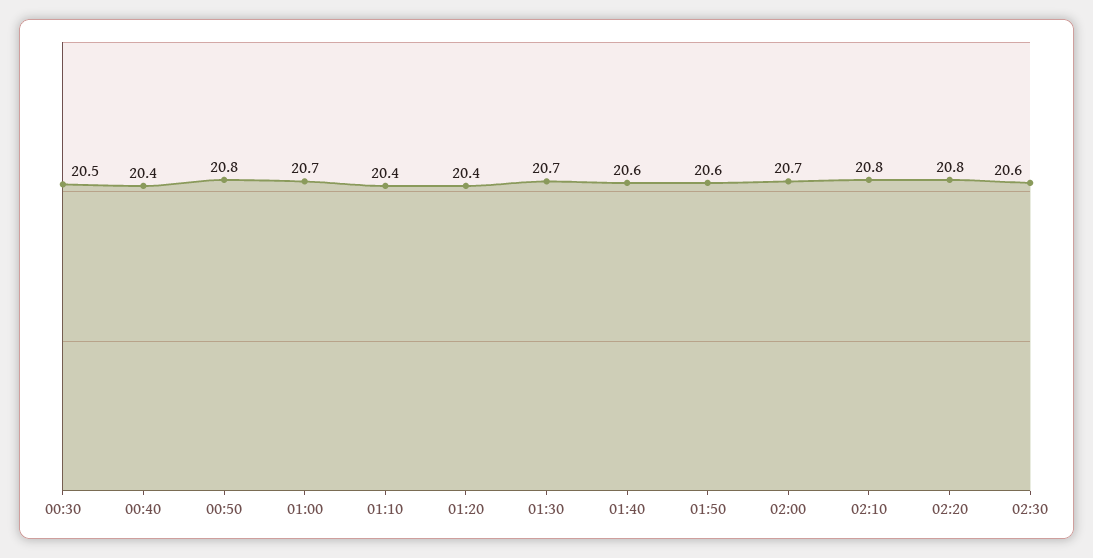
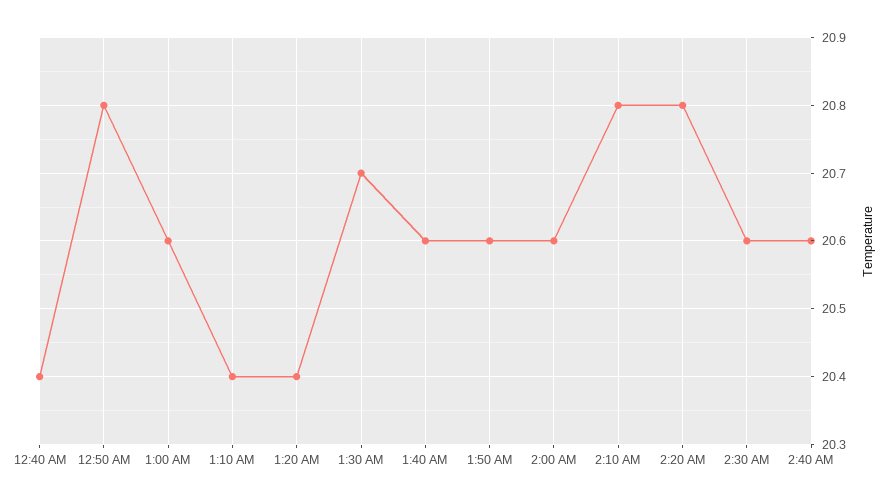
00:30: 20.5 -> none
01:00: 20.7 -> 20.6
02:00: 20.7 -> 20.6
2:40 AM: none -> 20.6

